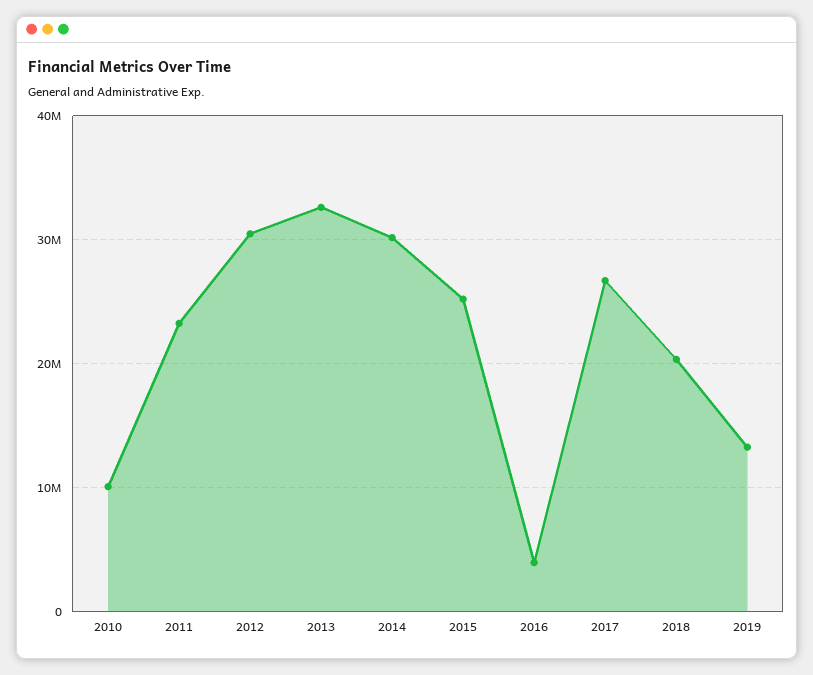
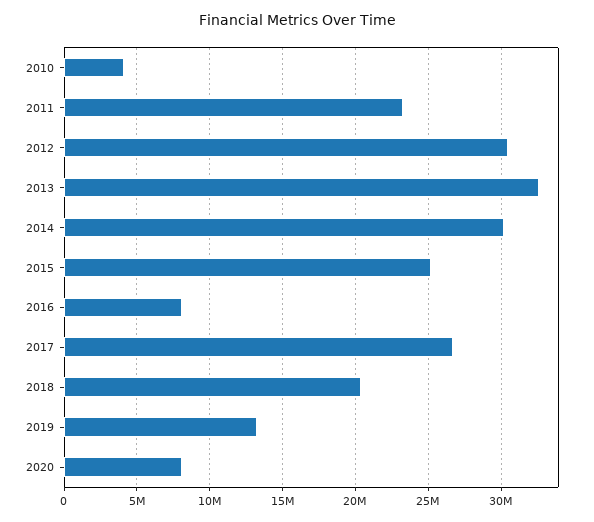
2010: 10000000 -> 4000000
2016: 4000000 -> 8000000
2020: none -> 8000000

